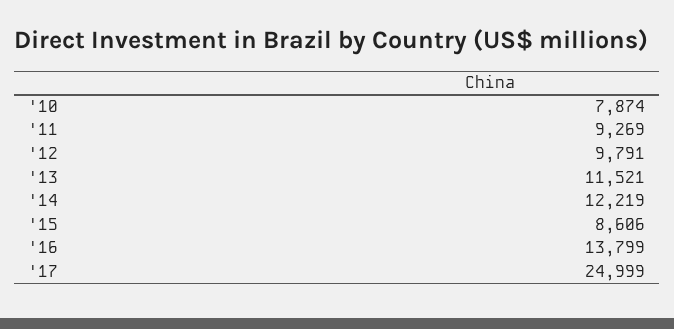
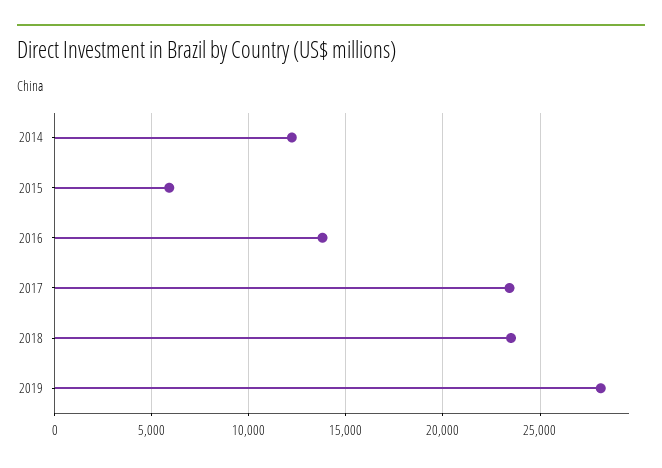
'10: 7874 -> none
'11: 9269 -> none
'12: 9791 -> none
'13: 11521 -> none
'15: 8606 -> 6000
'17: 24999 -> 23500
2018: none -> 23500
2019: none -> 28000

